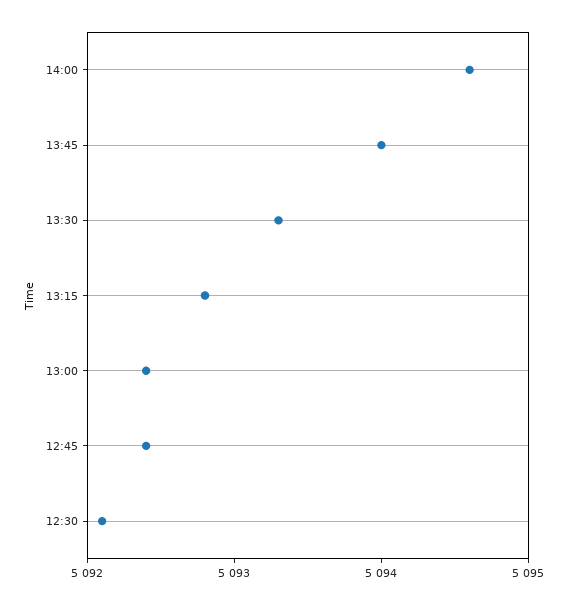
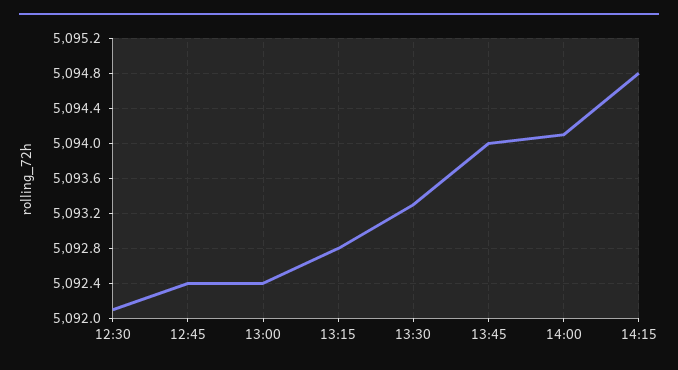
14:00: 5094.6 -> 5094.1
14:15: none -> 5094.8

